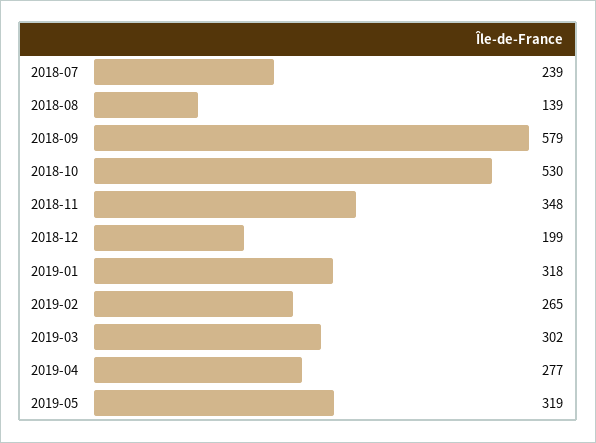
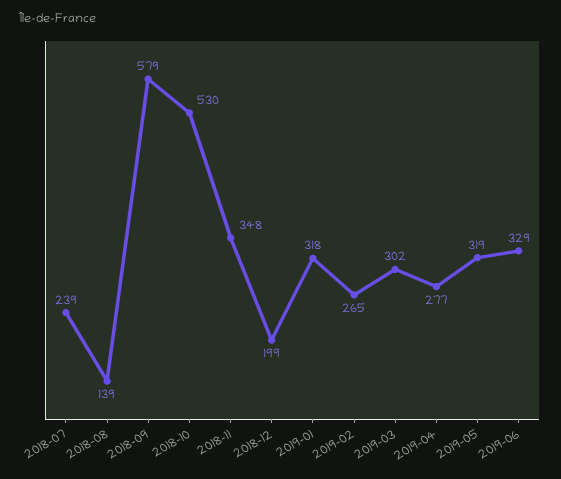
2019-06: none -> 329

